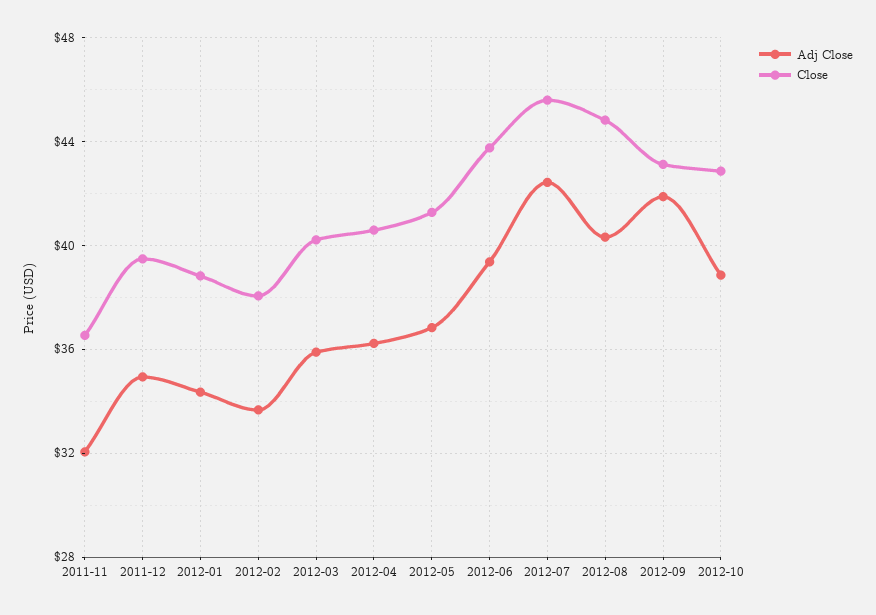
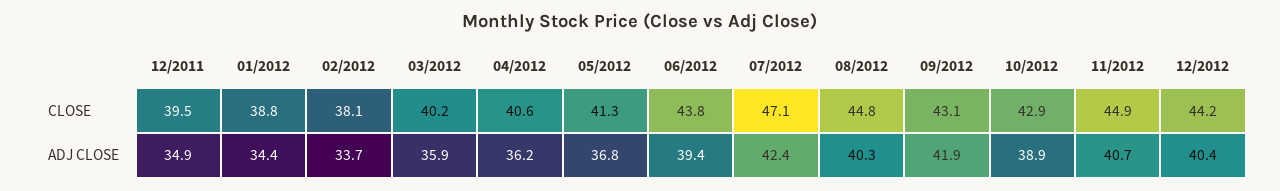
Adj Close, 2011-11: 32 -> none
Close, 2011-11: 36.5 -> none
Close, 2012-07: 45.5 -> 47.1
Close, 11/2012: none -> 44.9
Close, 12/2012: none -> 44.2
Adj Close, 11/2012: none -> 40.7
Adj Close, 12/2012: none -> 40.4

